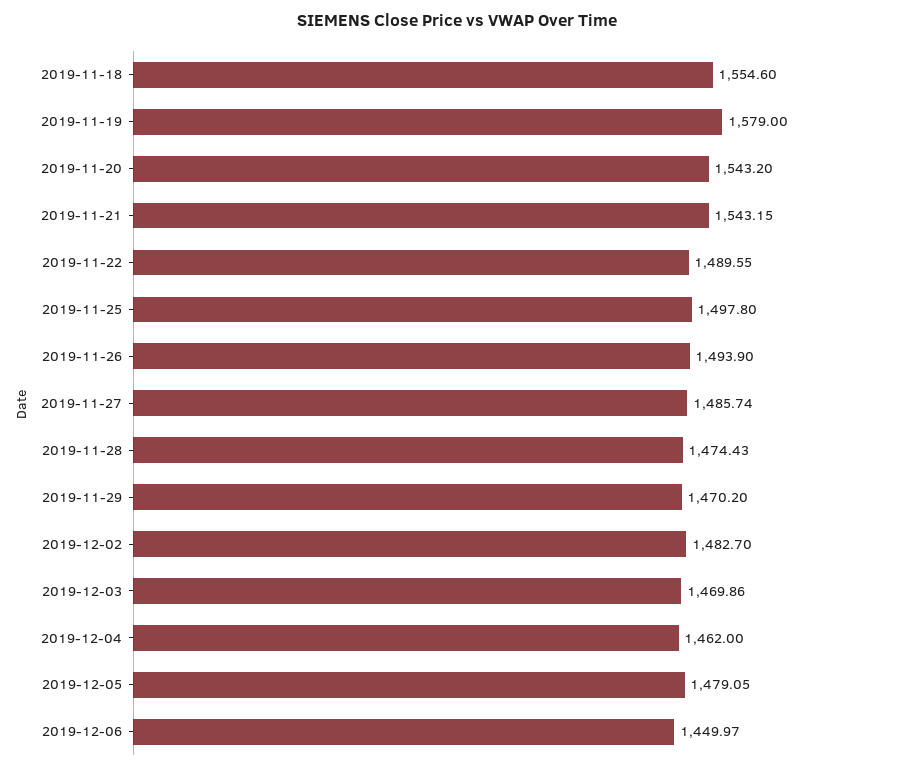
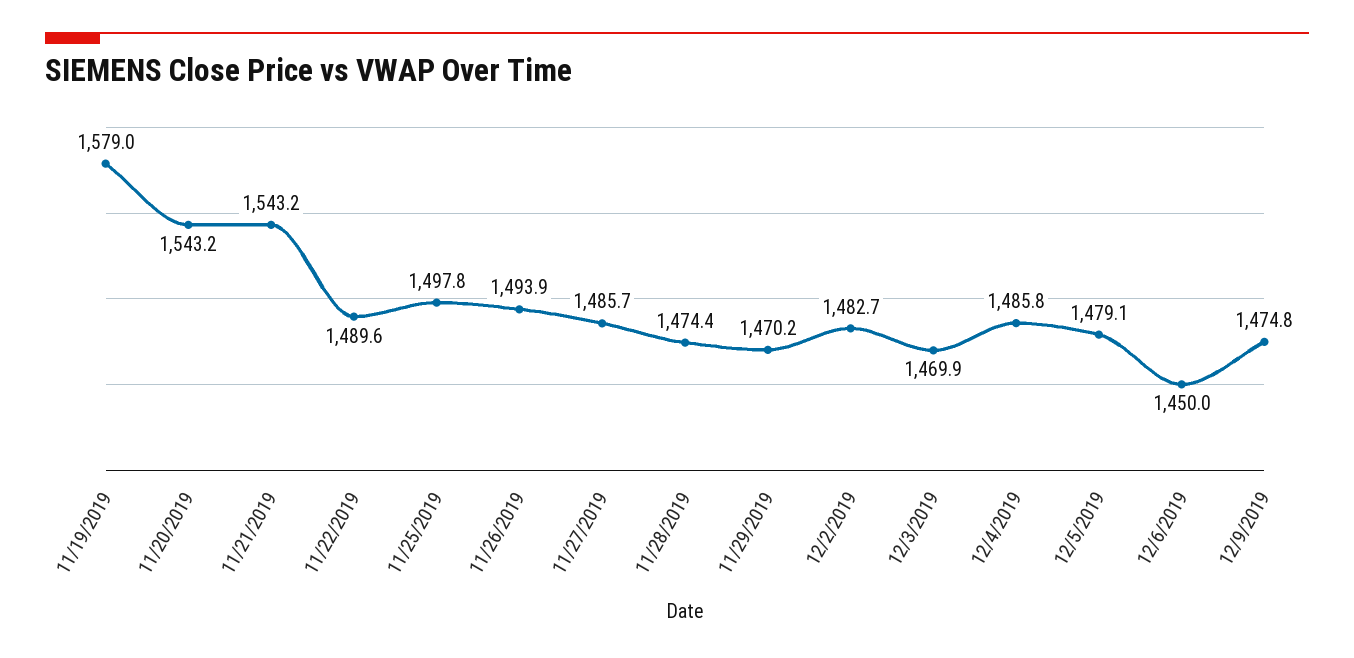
2019-11-18: 1554.6 -> none
2019-12-04: 1462 -> 1485.8
12/9/2019: none -> 1474.8

